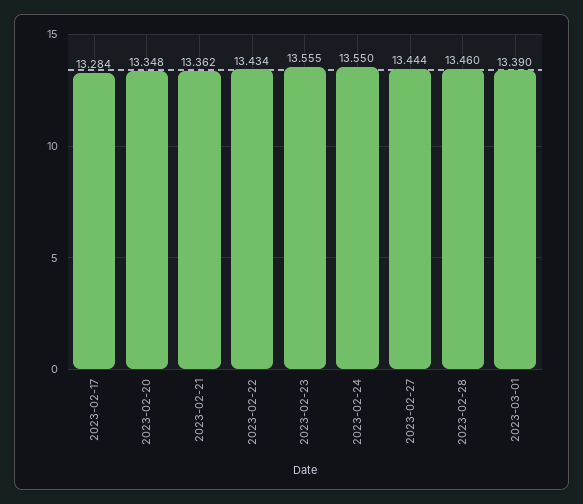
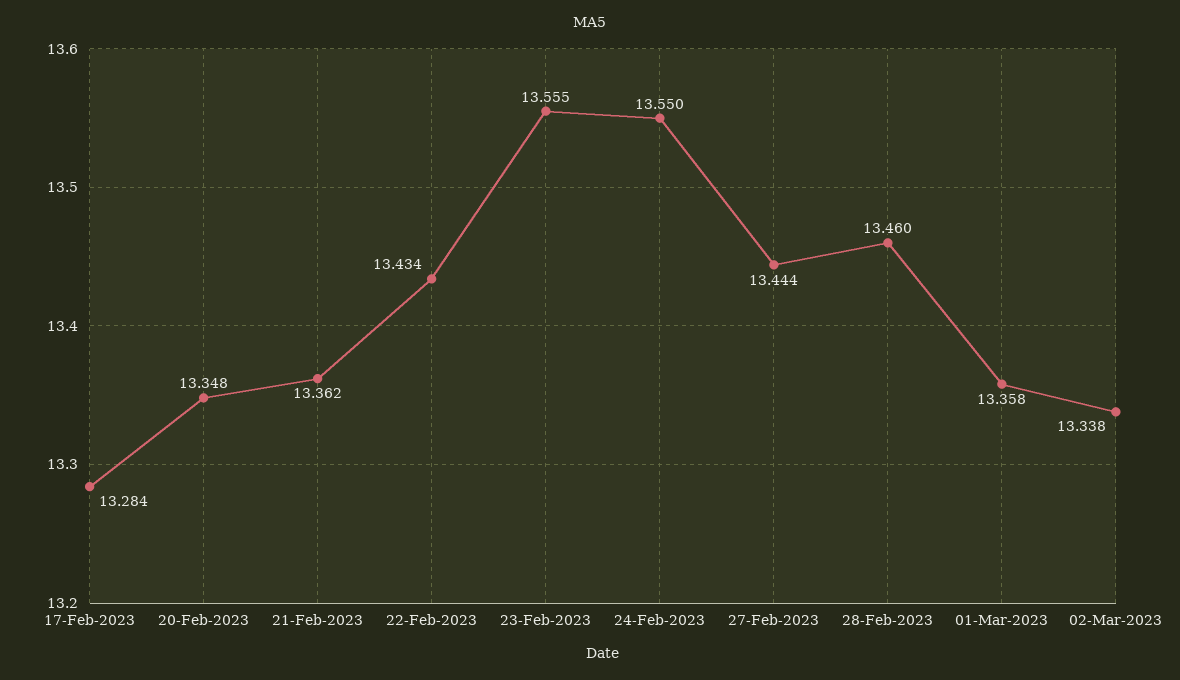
2023-03-01: 13.39 -> 13.358
02-Mar-2023: none -> 13.338

